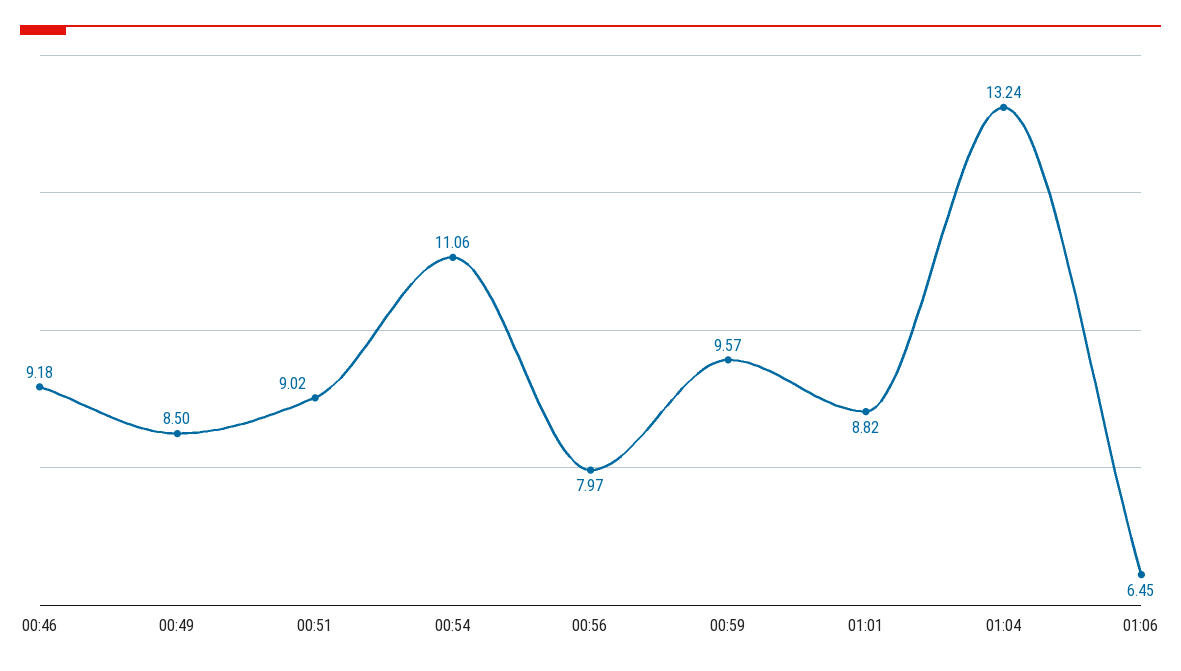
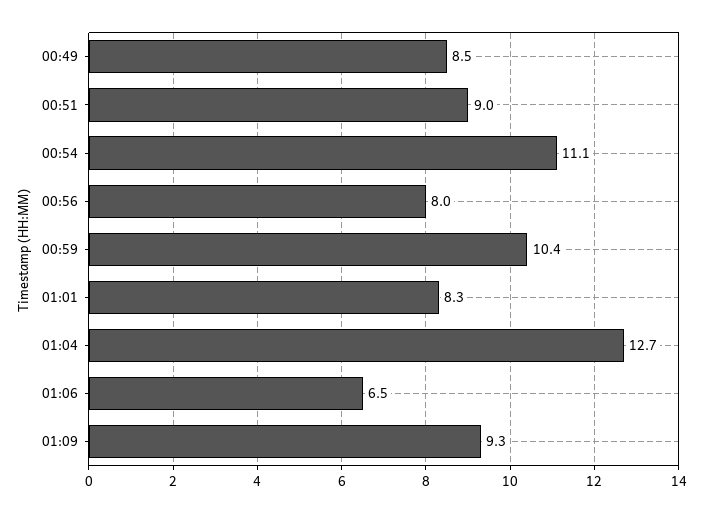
00:46: 9.18 -> none
00:59: 9.57 -> 10.4
01:01: 8.82 -> 8.3
01:04: 13.24 -> 12.7
01:09: none -> 9.3

